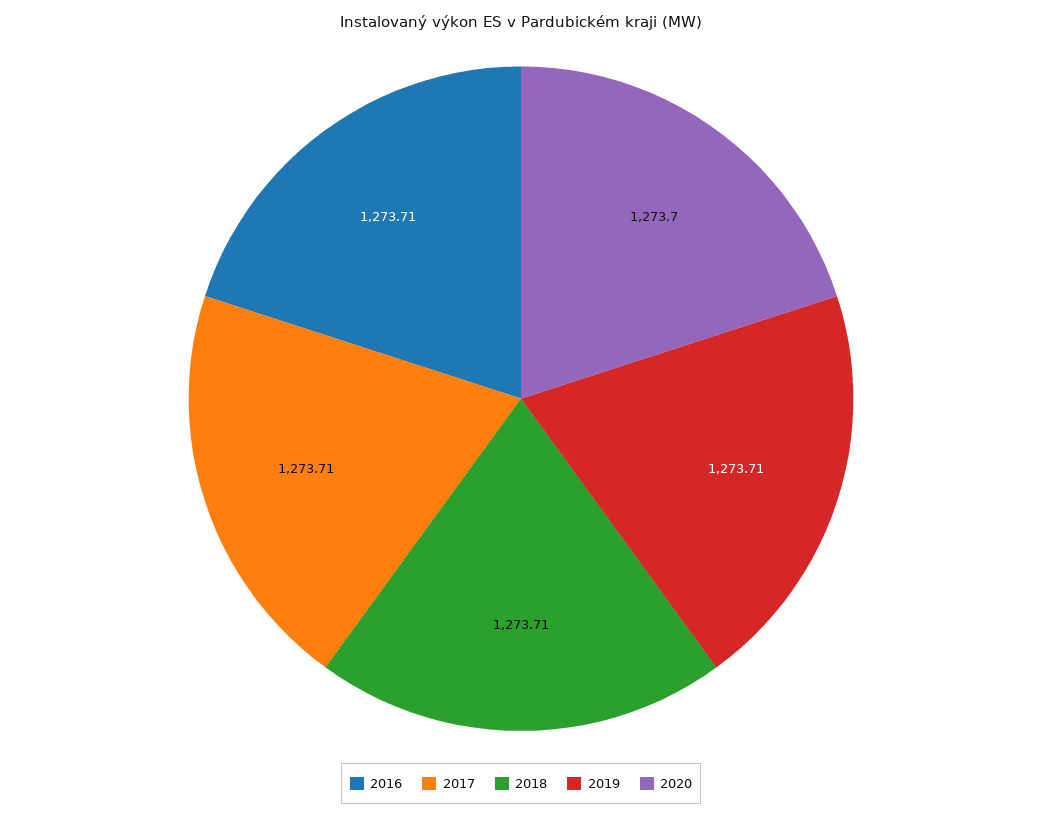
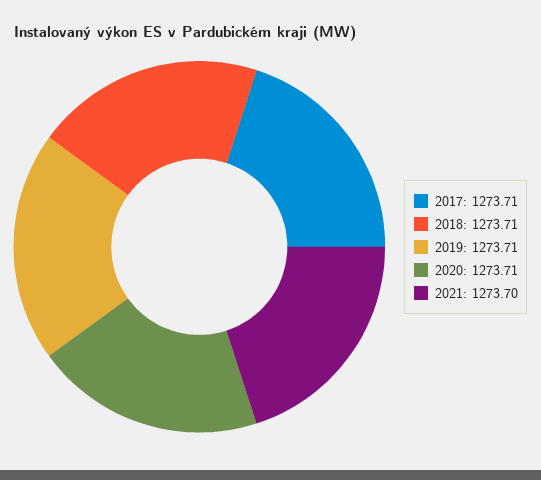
2016: 1273.71 -> none
2020: 1273.7 -> 1273.71
2021: none -> 1273.7

